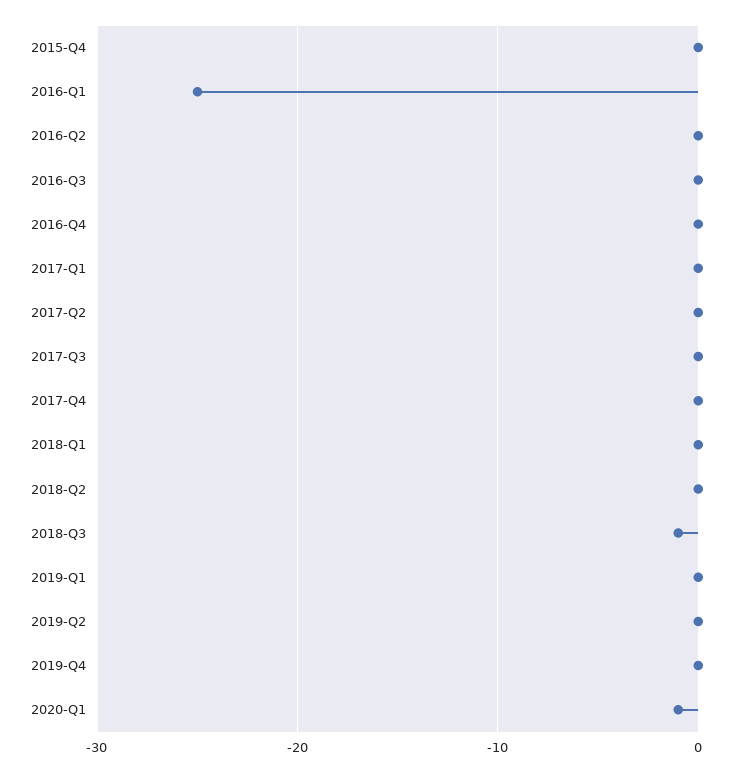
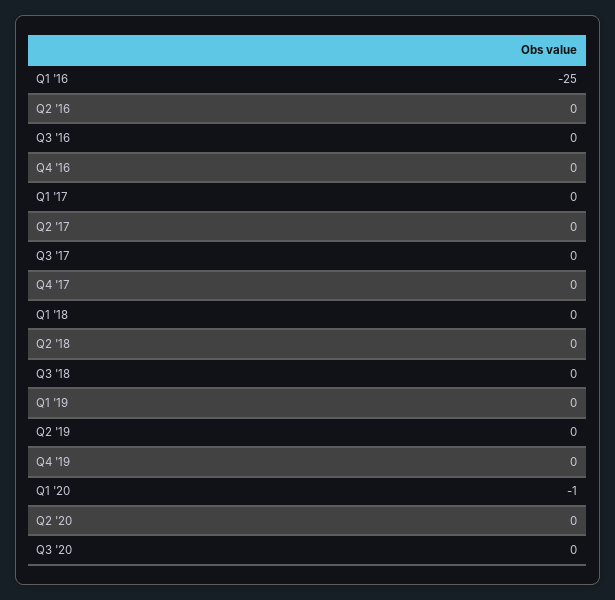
2015-Q4: 0 -> none
2018-Q3: -1 -> 0
Q2 '20: none -> 0
Q3 '20: none -> 0

